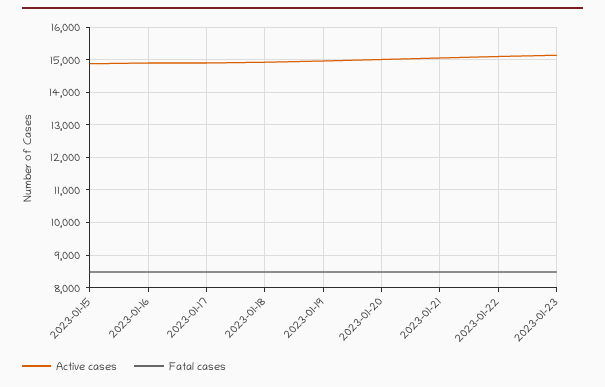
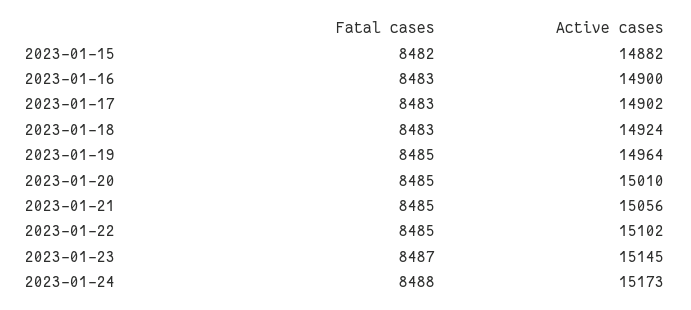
Fatal cases, 2023-01-24: none -> 8488
Active cases, 2023-01-24: none -> 15173

